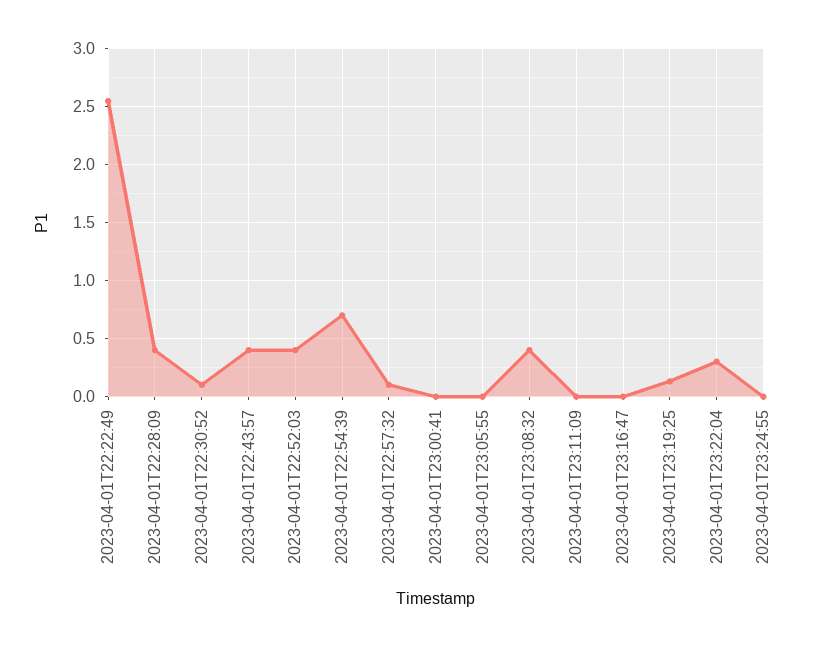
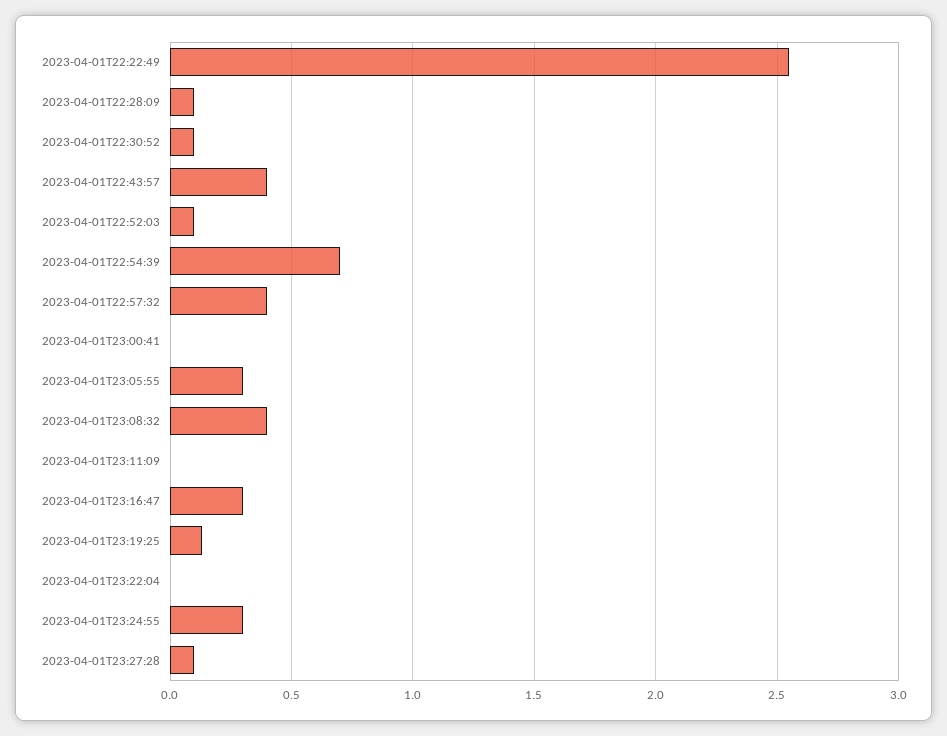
2023-04-01T22:28:09: 0.4 -> 0.1
2023-04-01T22:52:03: 0.4 -> 0.1
2023-04-01T22:57:32: 0.1 -> 0.4
2023-04-01T23:05:55: 0 -> 0.3
2023-04-01T23:16:47: 0 -> 0.3
2023-04-01T23:22:04: 0.3 -> 0
2023-04-01T23:24:55: 0 -> 0.3
2023-04-01T23:27:28: none -> 0.1

